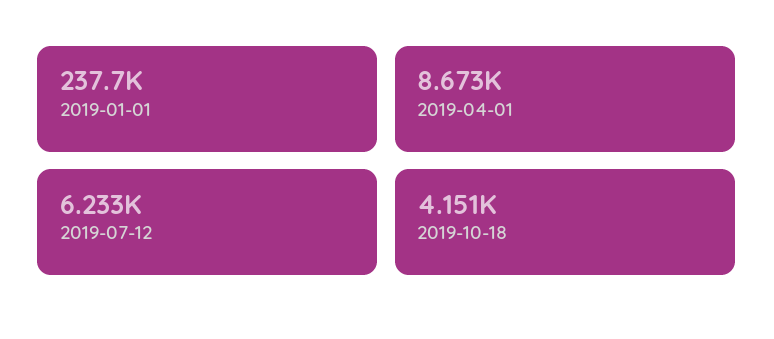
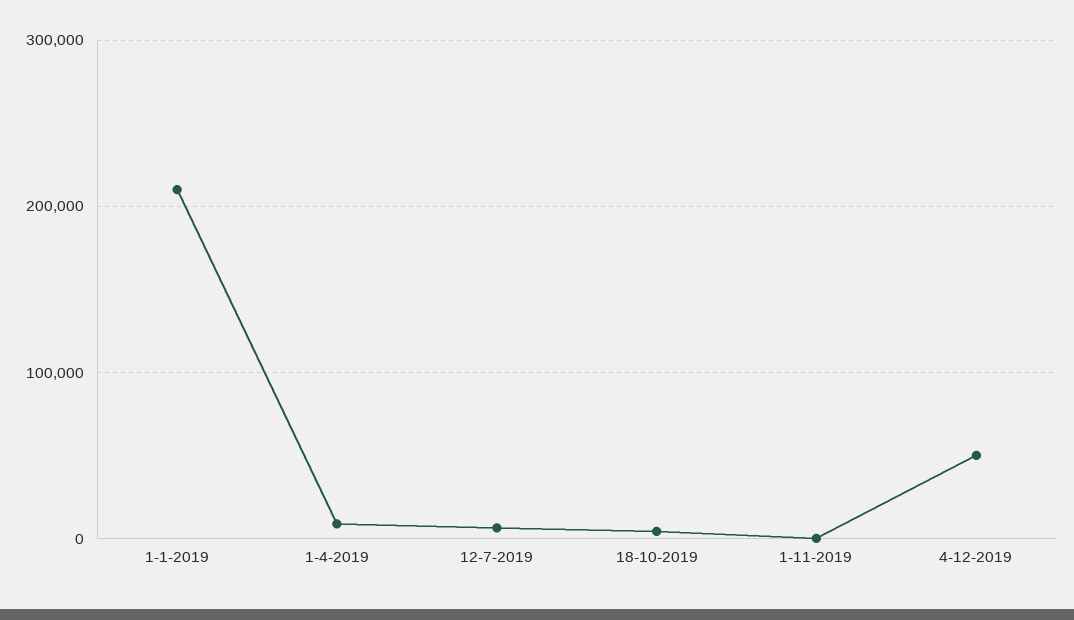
2019-01-01: 237700 -> 210000
1-11-2019: none -> 0
4-12-2019: none -> 50000

